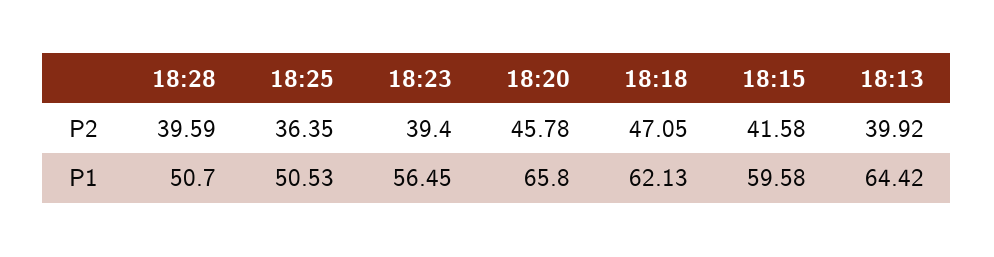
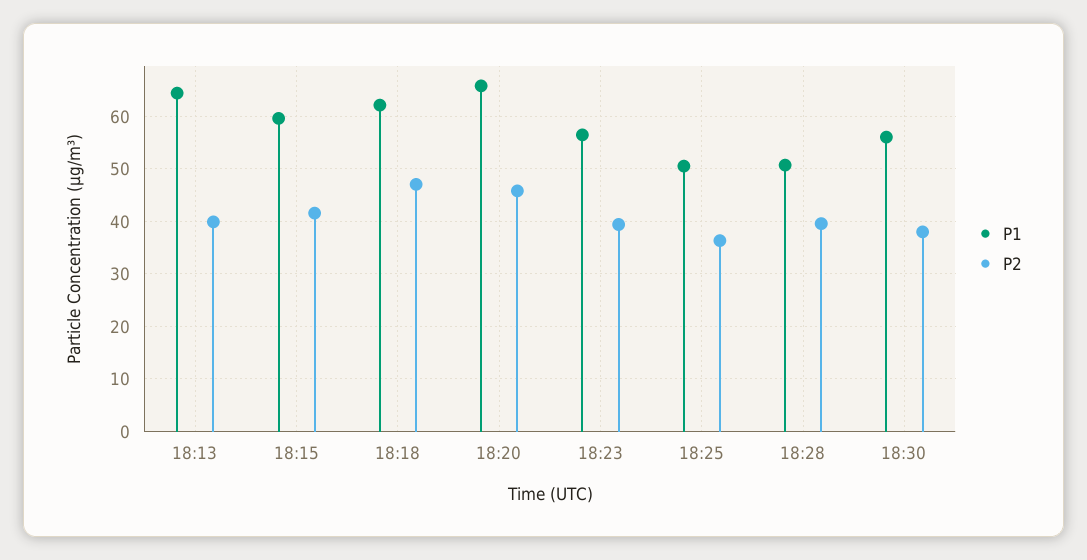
P1, 18:30: none -> 56
P2, 18:30: none -> 38

